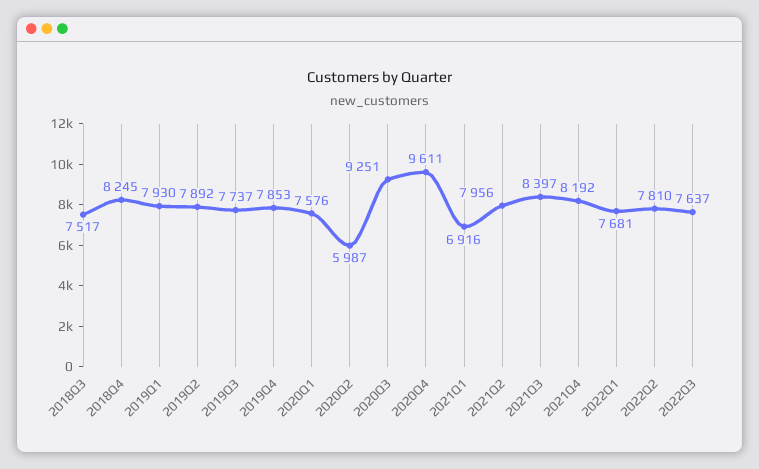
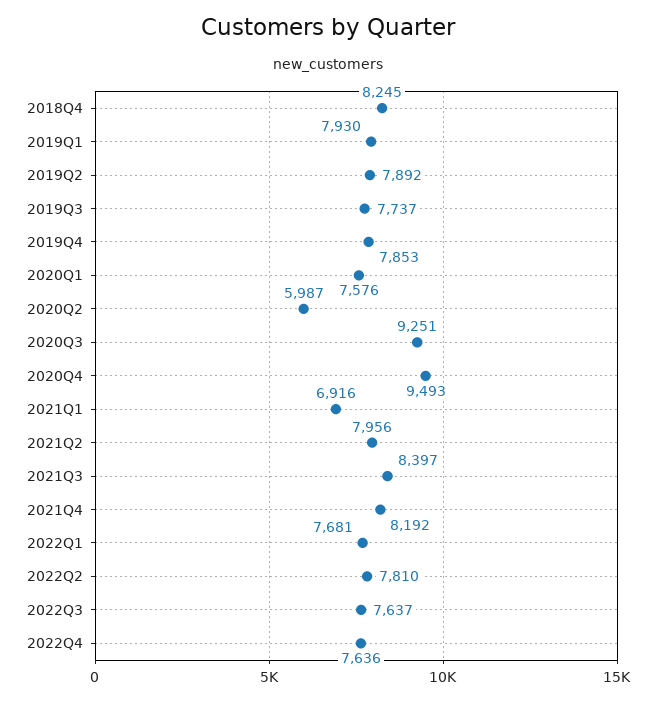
2018Q3: 7517 -> none
2020Q4: 9611 -> 9493
2022Q4: none -> 7636

